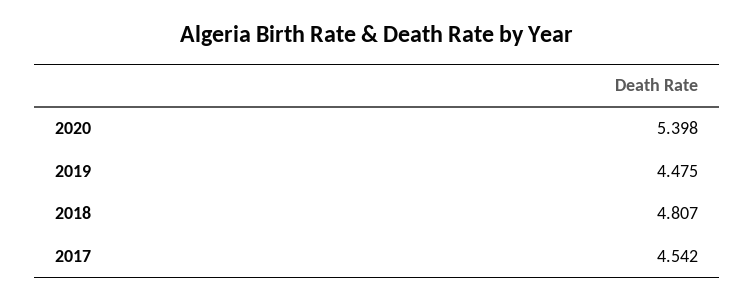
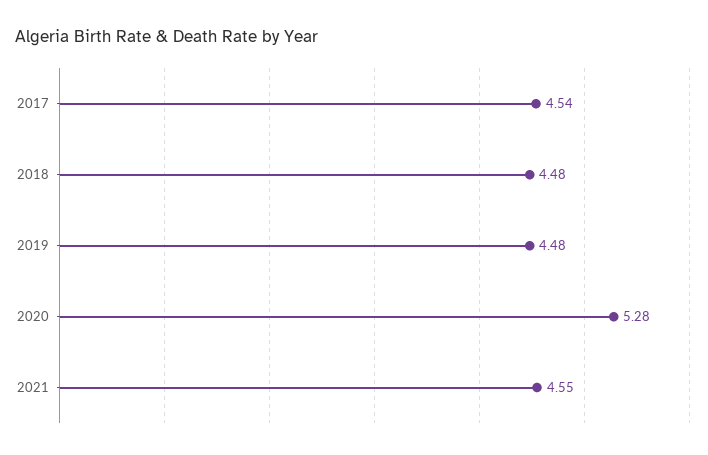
2020: 5.398 -> 5.28
2018: 4.807 -> 4.48
2021: none -> 4.55

